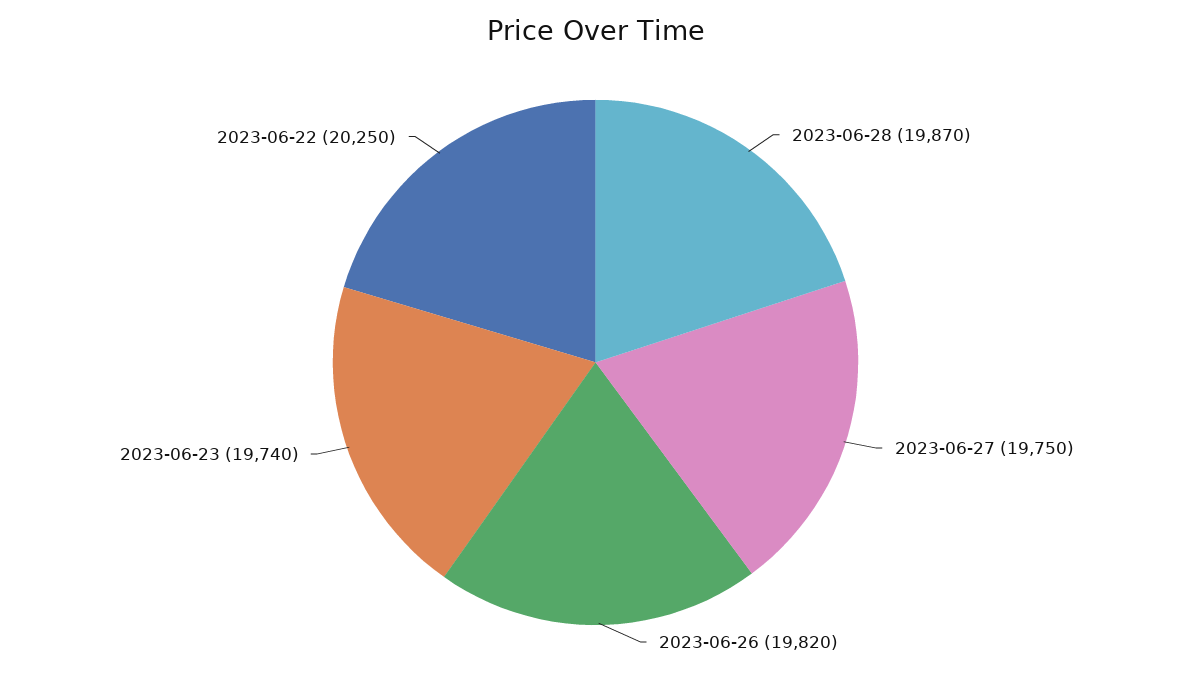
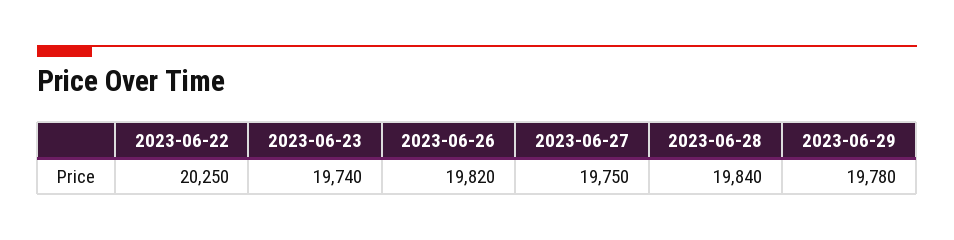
2023-06-28: 19870 -> 19840
2023-06-29: none -> 19780

